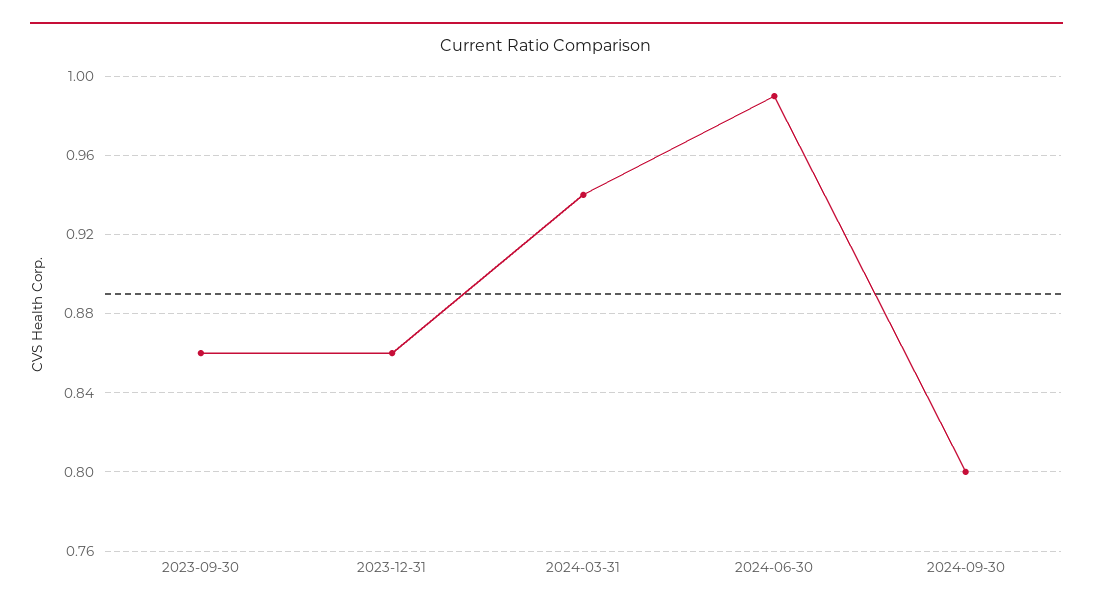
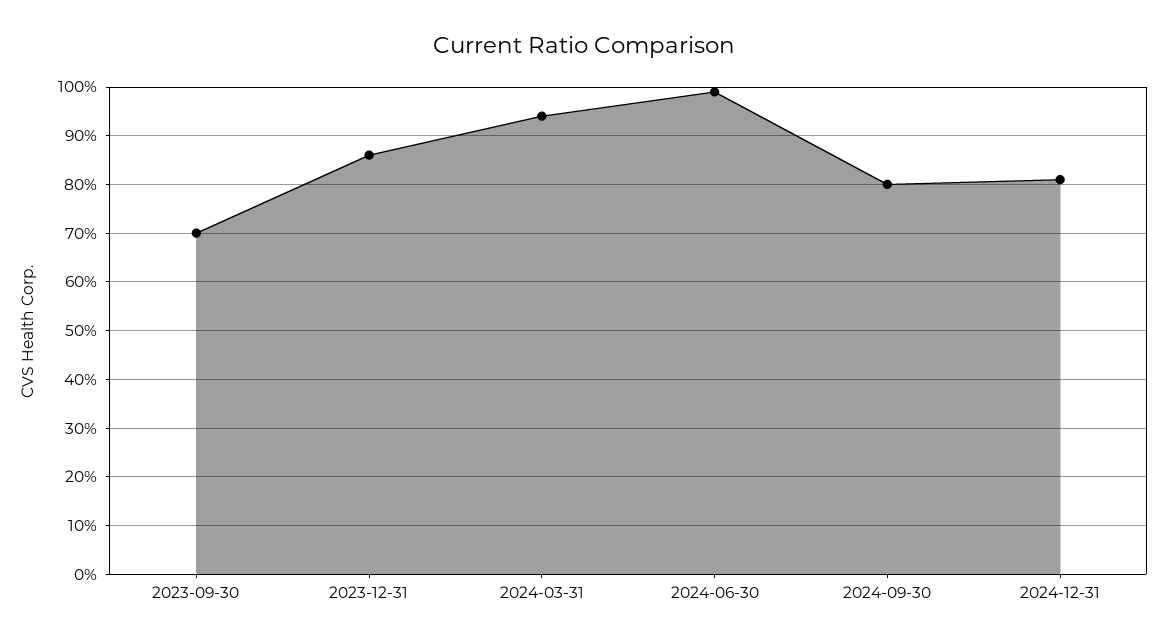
2023-09-30: 0.86 -> 0.7
2024-12-31: none -> 0.8

